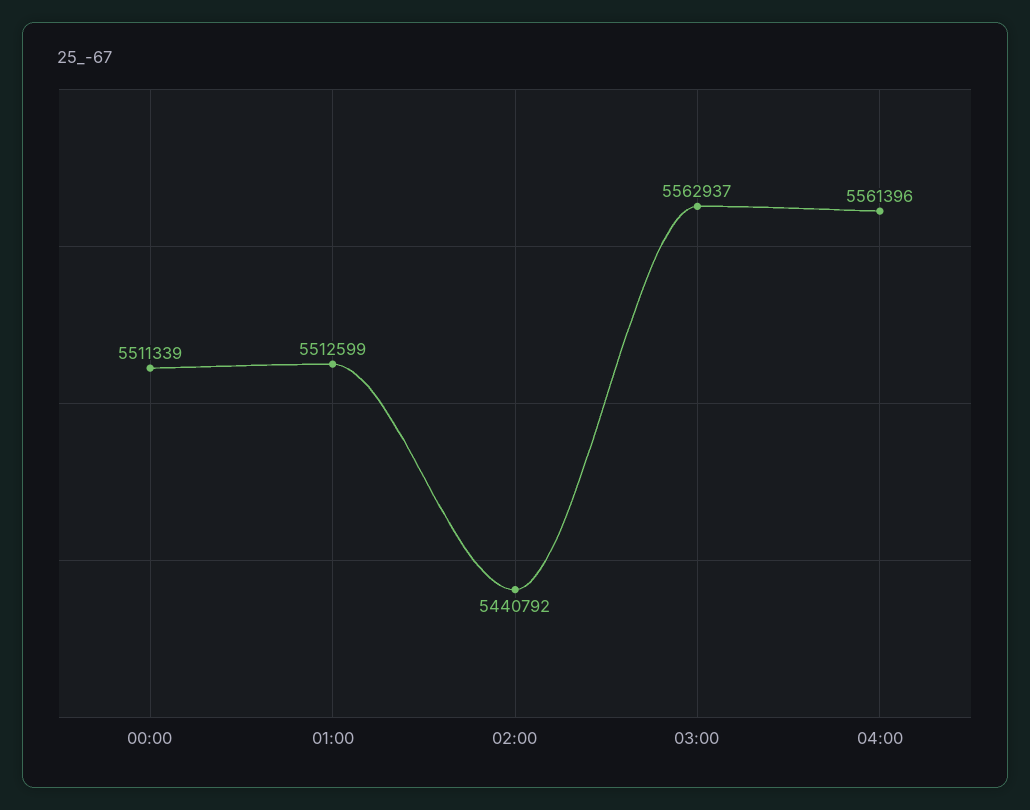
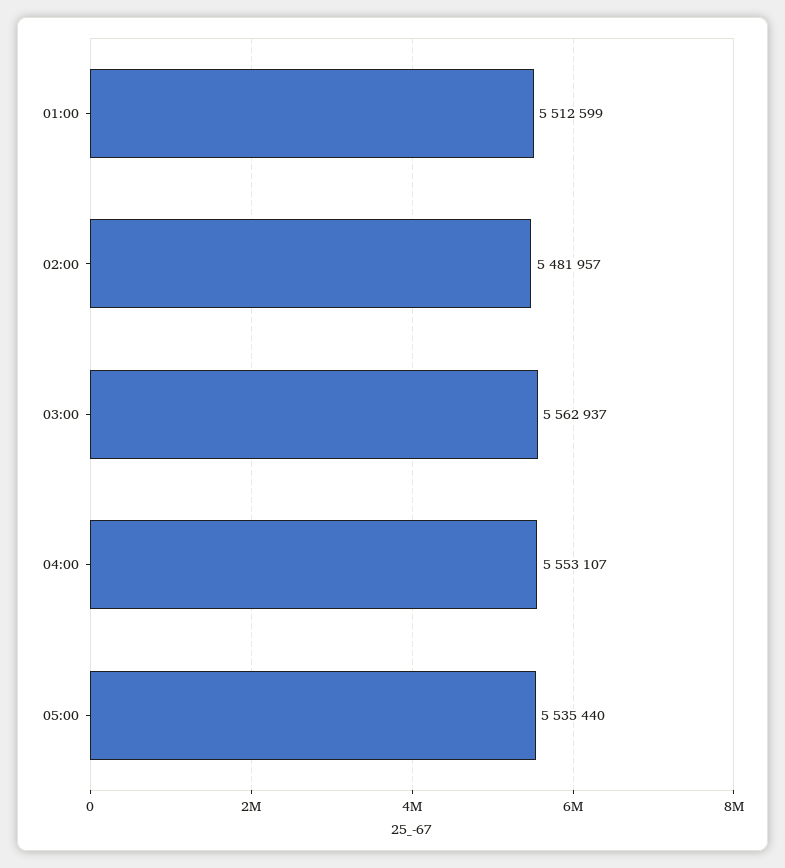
00:00: 5511339 -> none
02:00: 5440792 -> 5481957
04:00: 5561396 -> 5553107
05:00: none -> 5535440

